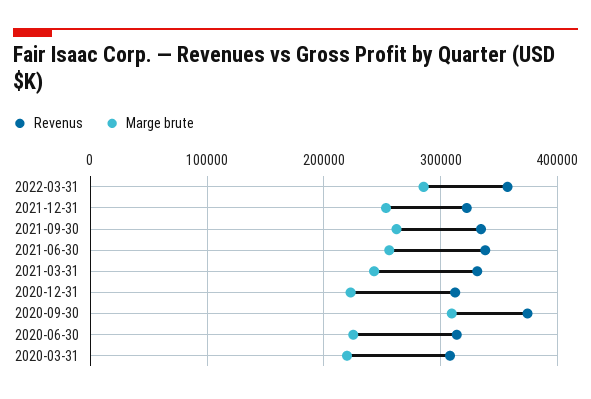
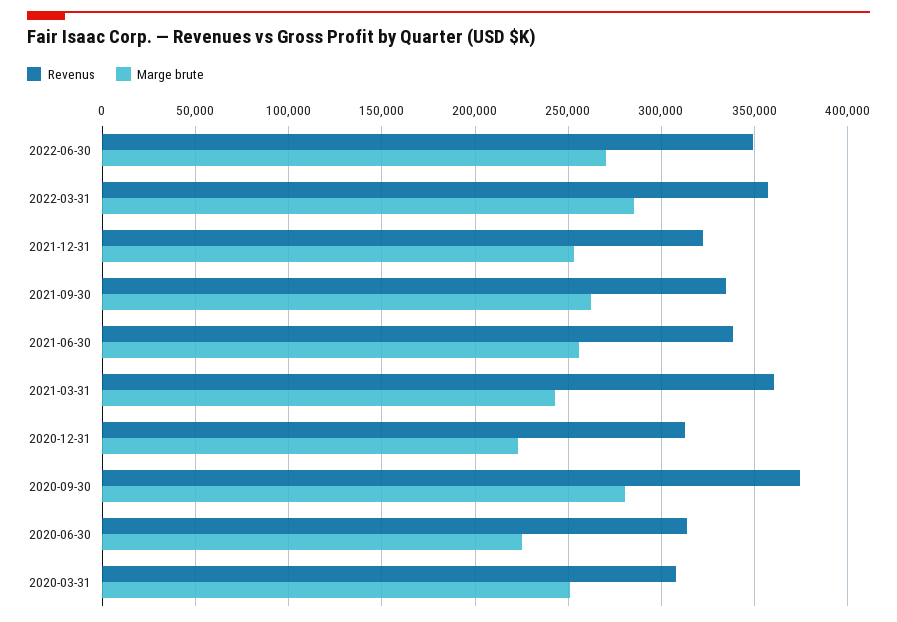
Revenus, 2021-03-31: 330000 -> 360000
Marge brute, 2020-09-30: 310000 -> 280000
Marge brute, 2020-03-31: 220000 -> 250000
Revenus, 2022-06-30: none -> 350000
Marge brute, 2022-06-30: none -> 270000

